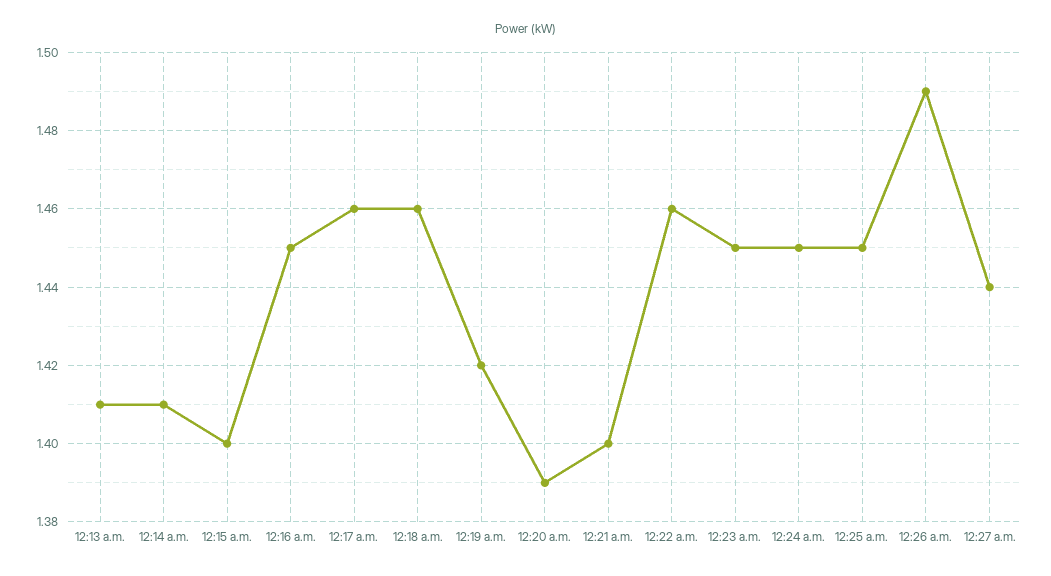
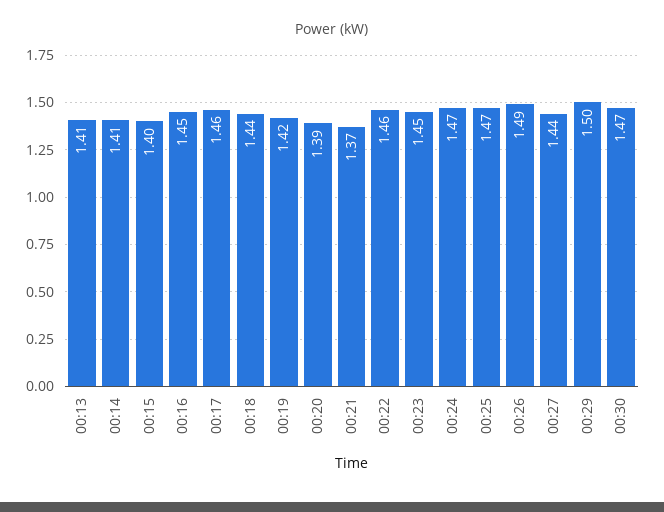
12:18 a.m.: 1.46 -> 1.44
12:21 a.m.: 1.4 -> 1.37
12:24 a.m.: 1.45 -> 1.47
12:25 a.m.: 1.45 -> 1.47
00:29: none -> 1.5
00:30: none -> 1.47

